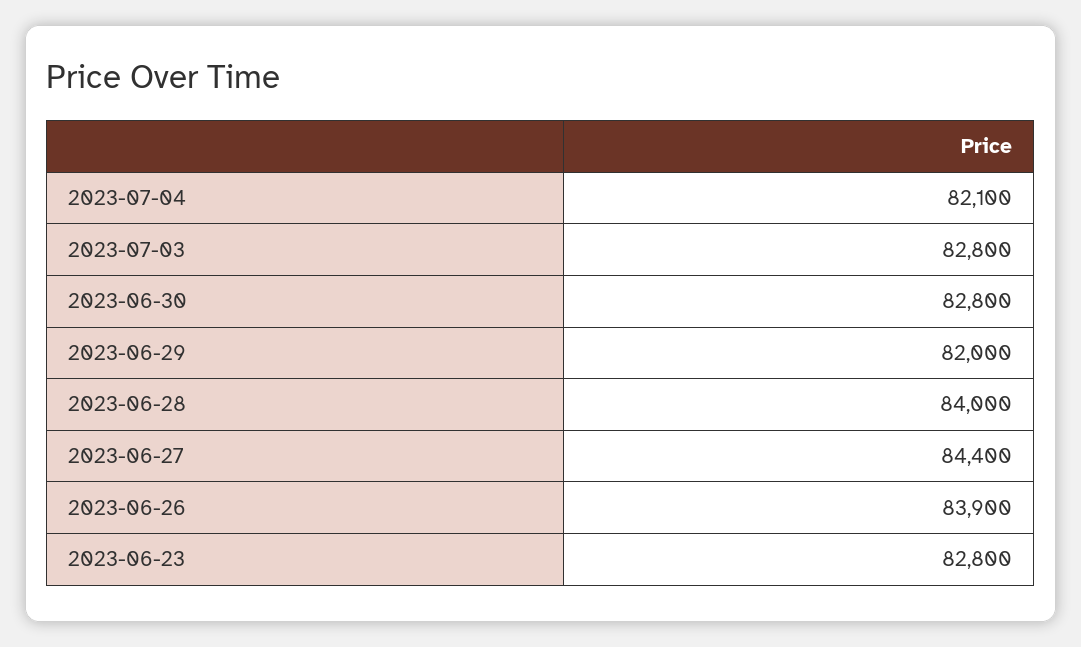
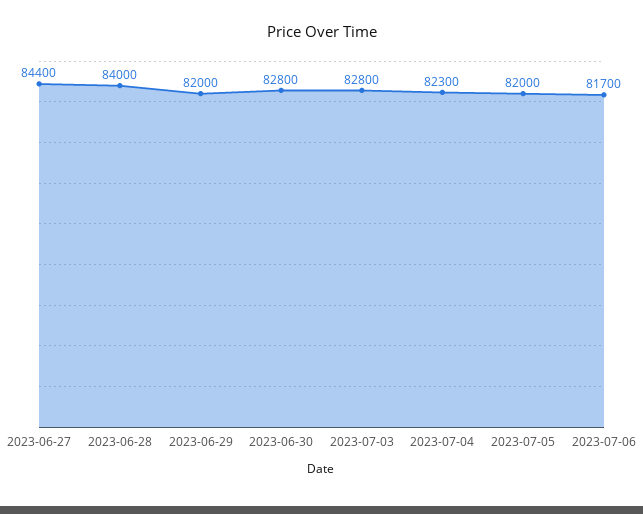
2023-07-04: 82100 -> 82300
2023-06-26: 83900 -> none
2023-06-23: 82800 -> none
2023-07-05: none -> 82000
2023-07-06: none -> 81700

